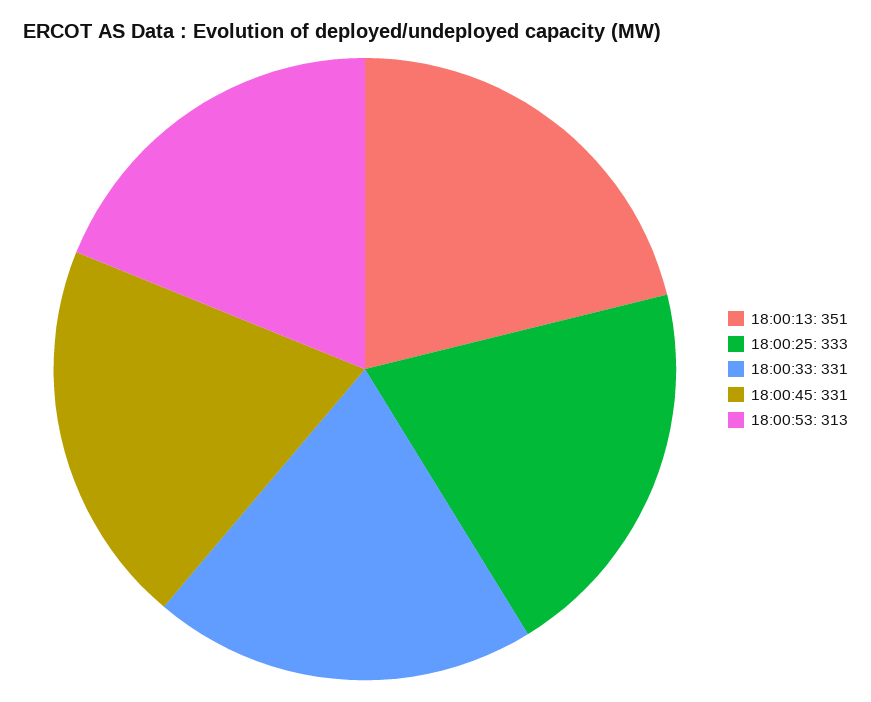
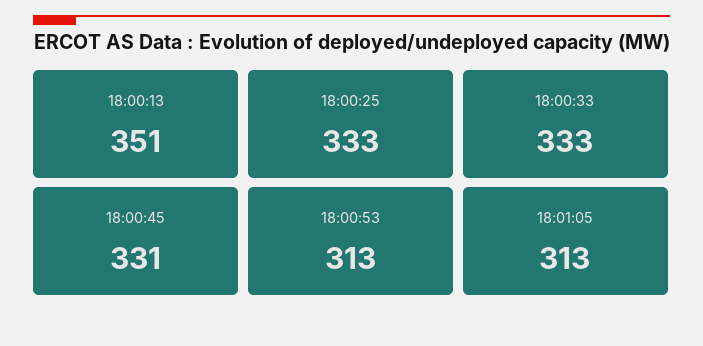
18:00:33: 331 -> 333
18:01:05: none -> 313

